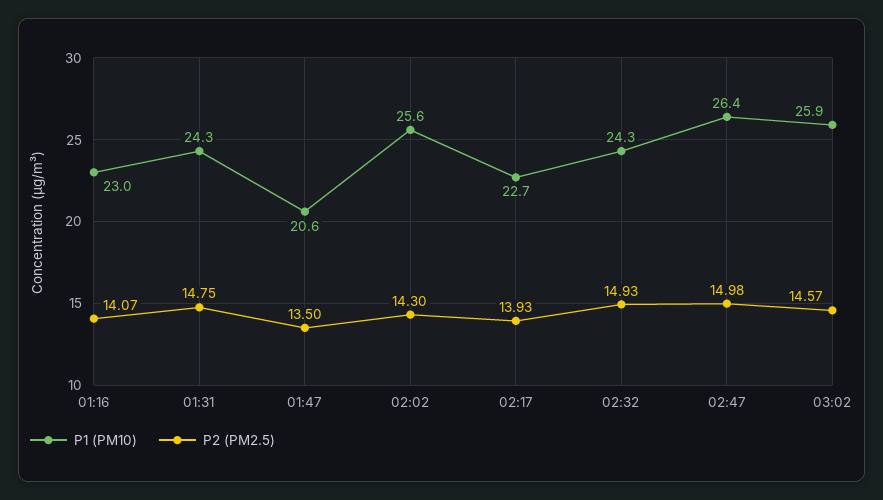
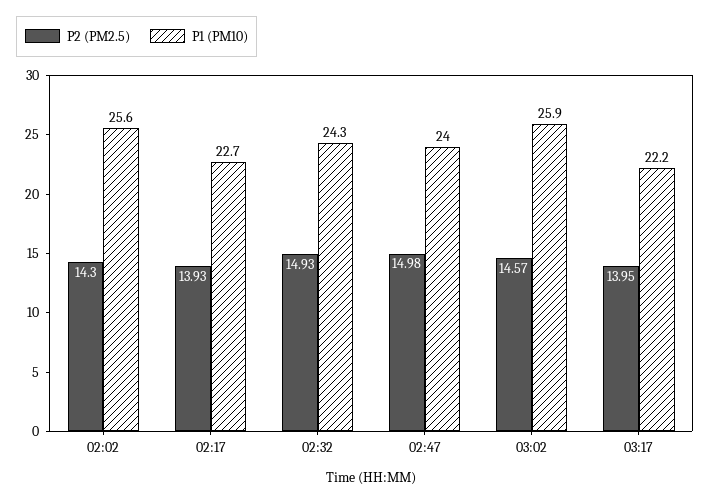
P1 (PM10), 01:16: 23 -> none
P2 (PM2.5), 01:16: 14.07 -> none
P1 (PM10), 01:31: 24.3 -> none
P2 (PM2.5), 01:31: 14.75 -> none
P1 (PM10), 01:47: 20.6 -> none
P2 (PM2.5), 01:47: 13.5 -> none
P1 (PM10), 02:47: 26.4 -> 24
P2 (PM2.5), 03:17: none -> 13.95
P1 (PM10), 03:17: none -> 22.2

